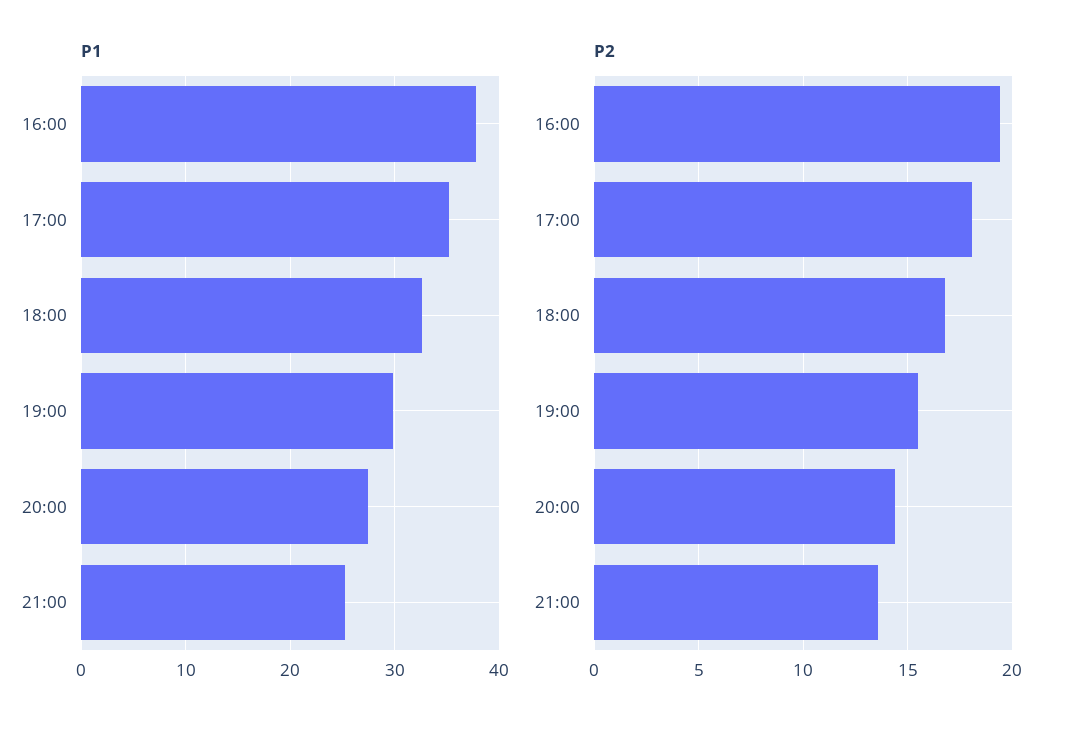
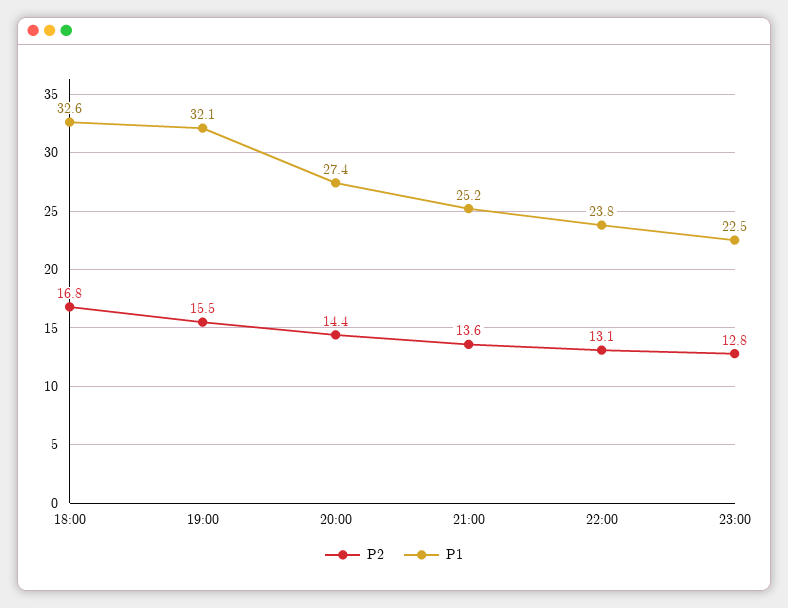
P1, 16:00: 38 -> none
P1, 17:00: 35 -> none
P1, 19:00: 30 -> 32.1
P2, 16:00: 19.5 -> none
P2, 17:00: 18 -> none
P2, 22:00: none -> 13.1
P1, 22:00: none -> 23.8
P2, 23:00: none -> 12.8
P1, 23:00: none -> 22.5

